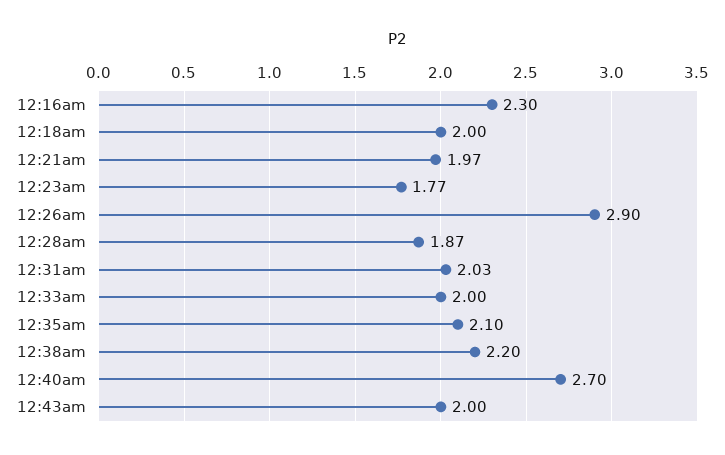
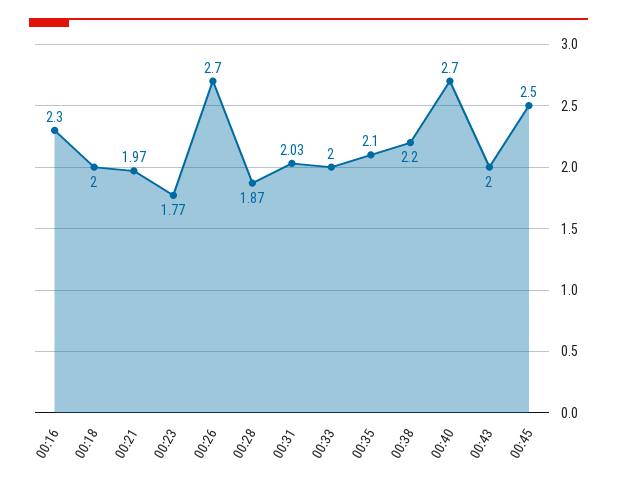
12:26am: 2.9 -> 2.7
00:45: none -> 2.5

